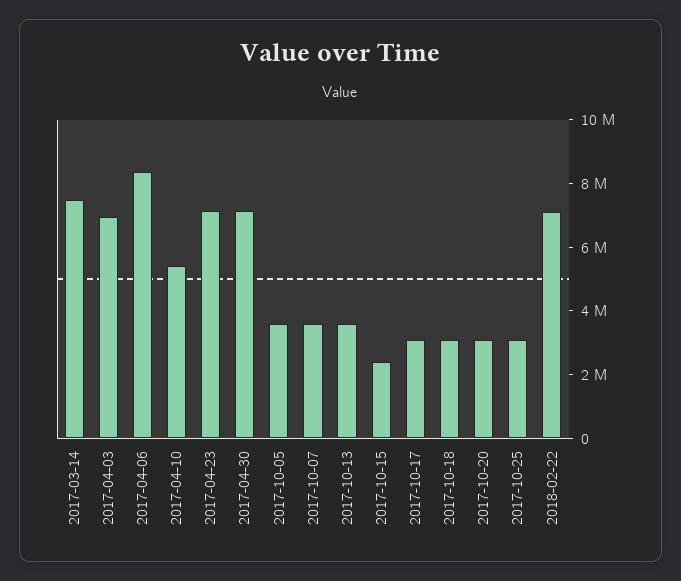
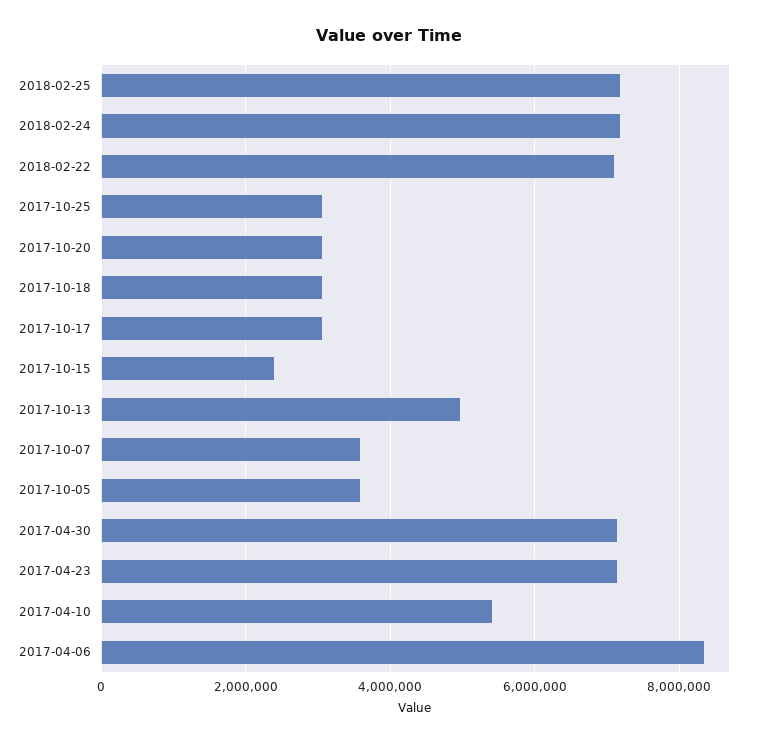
2017-03-14: 7500000 -> none
2017-04-03: 7000000 -> none
2017-10-13: 3500000 -> 5000000
2018-02-25: none -> 7200000
2018-02-24: none -> 7200000

